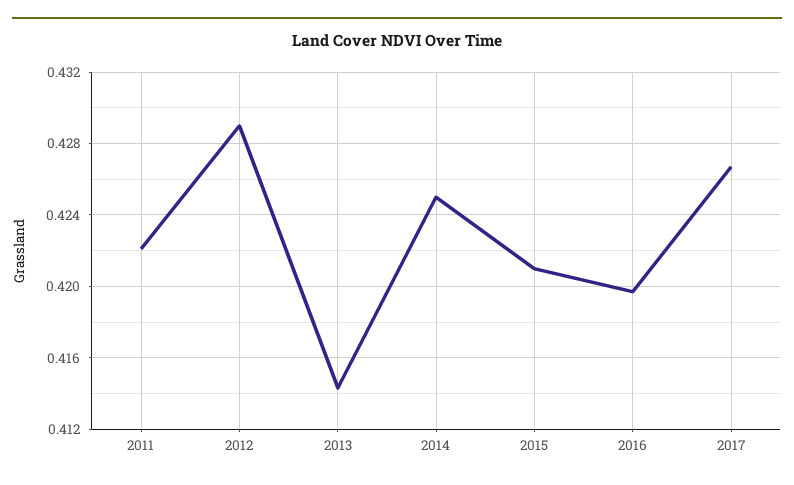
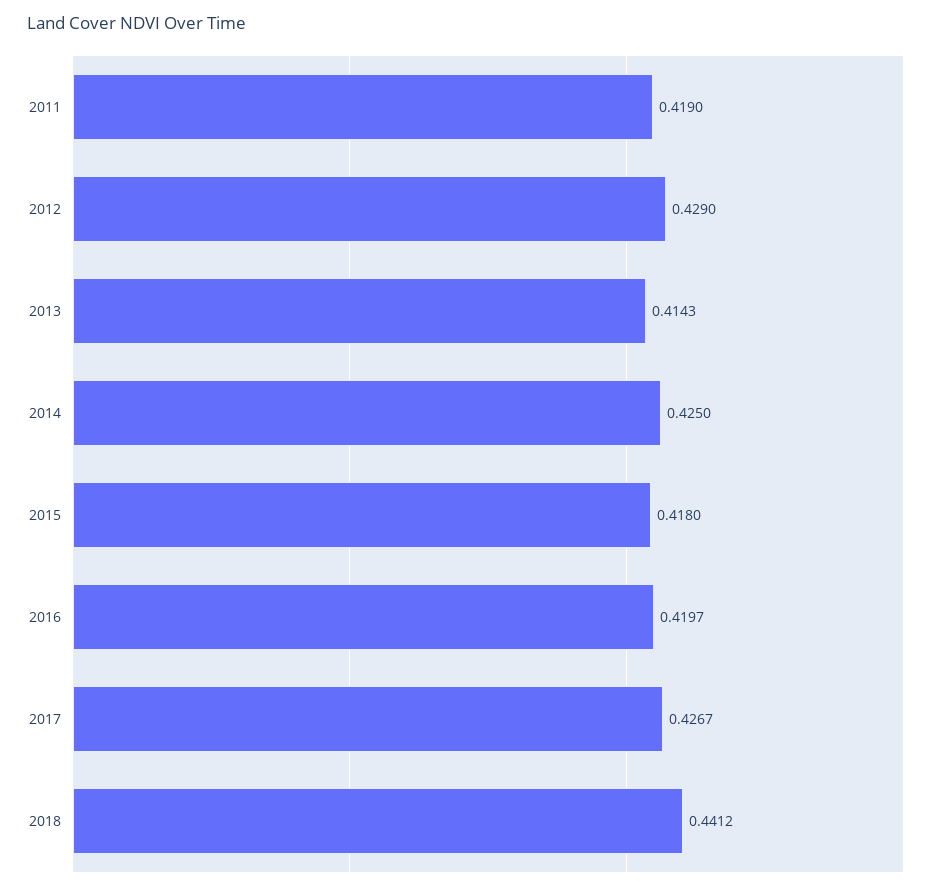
2011: 0.422 -> 0.419
2015: 0.421 -> 0.418
2018: none -> 0.4412

